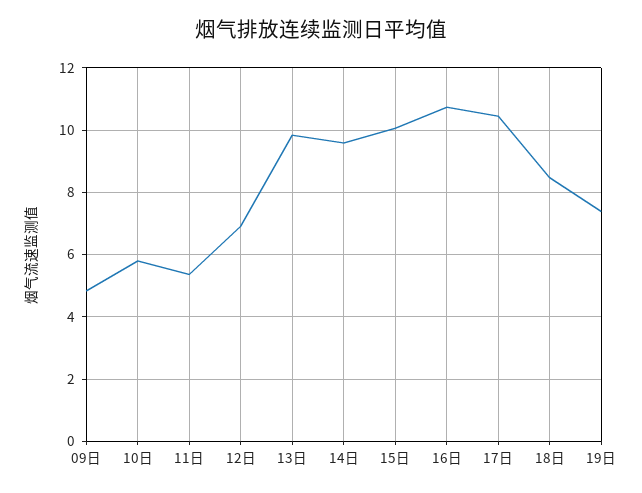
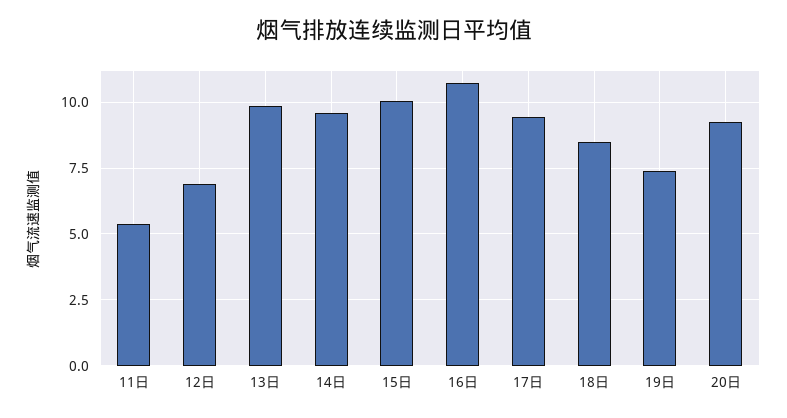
09日: 4.8 -> none
10日: 5.8 -> none
17日: 10.4 -> 9.5
20日: none -> 9.25

